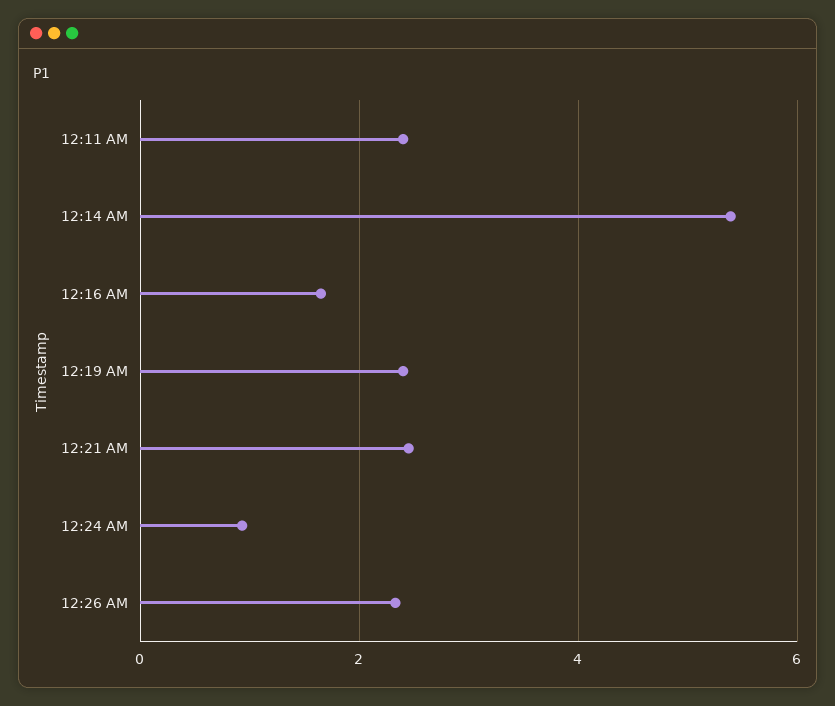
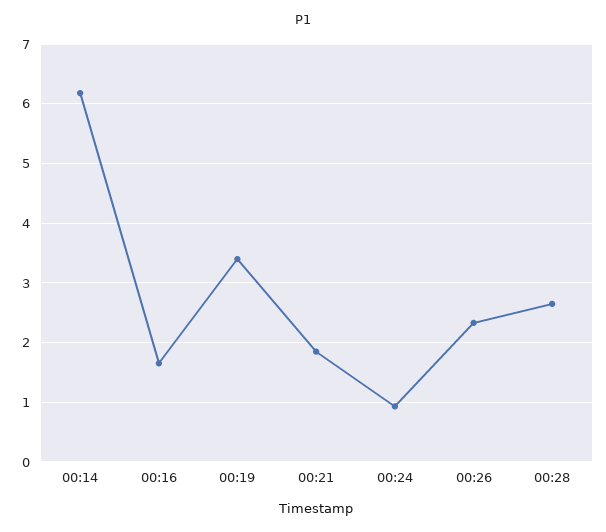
12:11 AM: 2.4 -> none
12:14 AM: 5.4 -> 6.2
12:19 AM: 2.4 -> 3.4
12:21 AM: 2.4 -> 1.8
00:28: none -> 2.6

